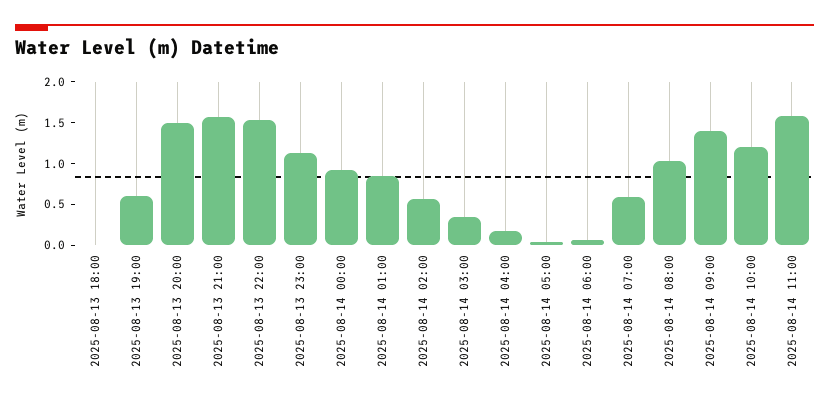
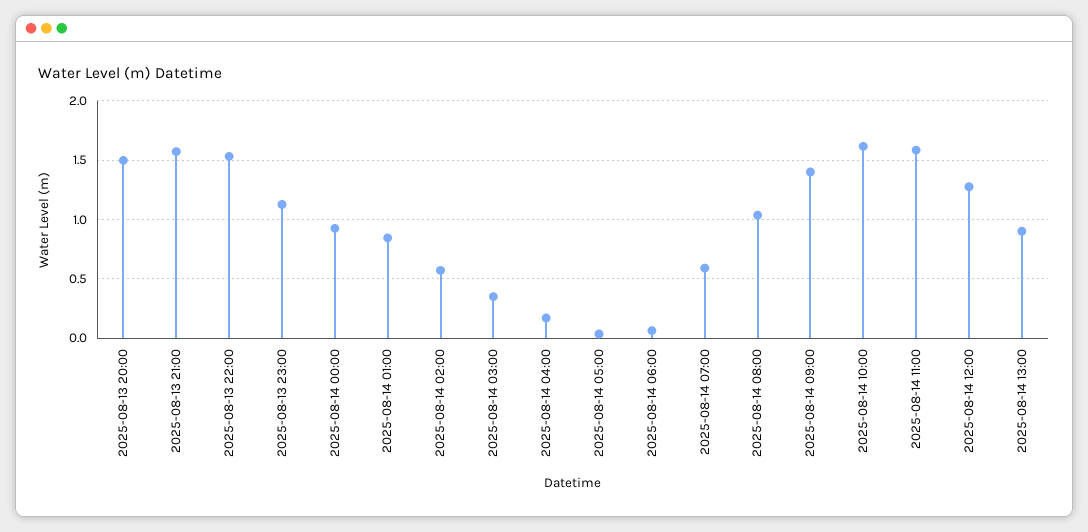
2025-08-13 18:00: 0 -> none
2025-08-13 19:00: 0.6 -> none
2025-08-14 10:00: 1.2 -> 1.6
2025-08-14 12:00: none -> 1.3
2025-08-14 13:00: none -> 0.9

